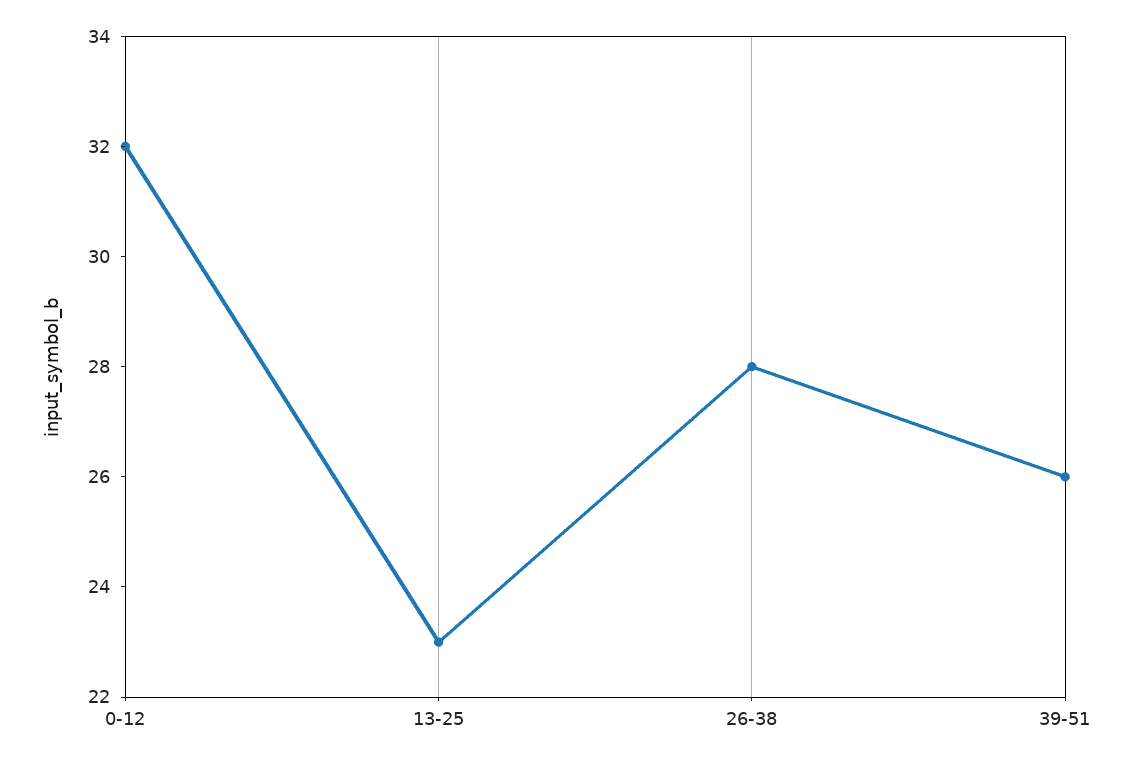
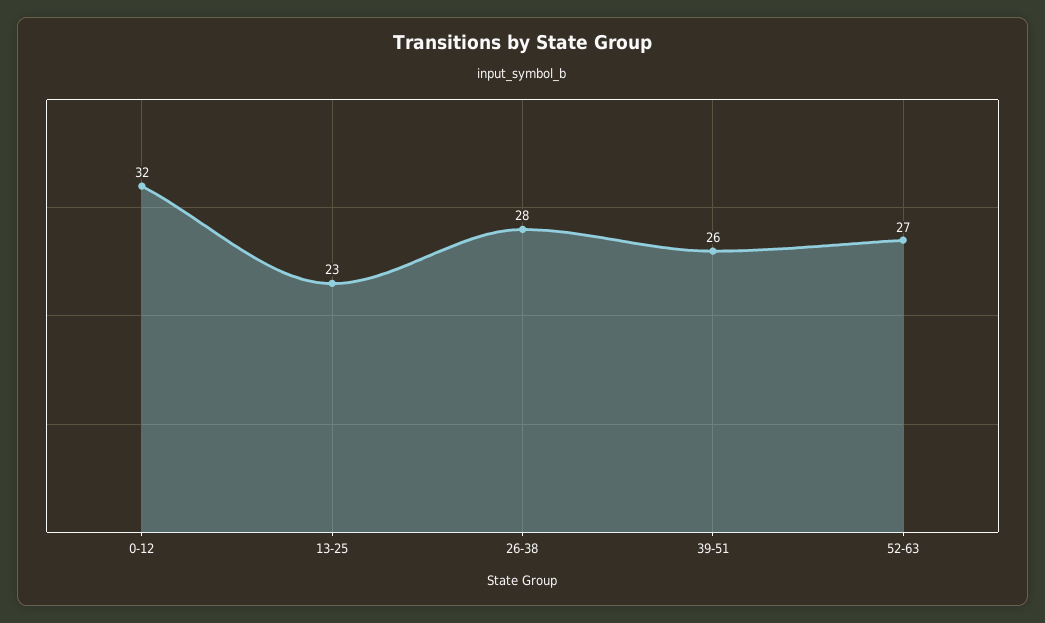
52-63: none -> 27

